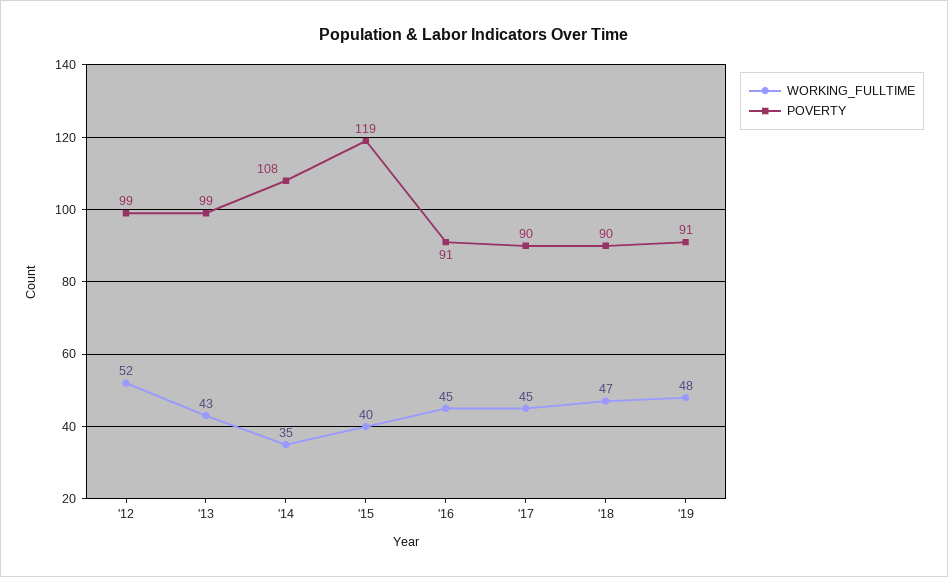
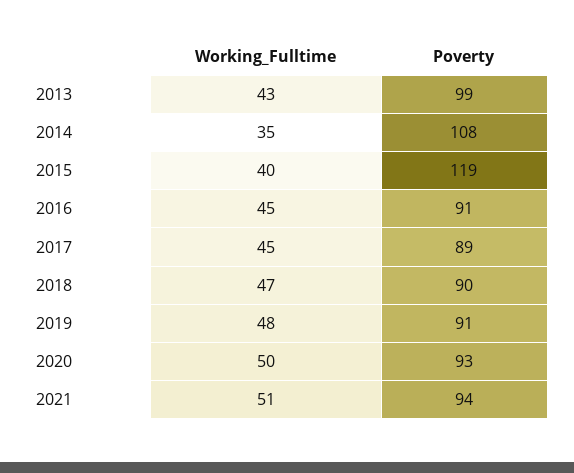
WORKING_FULLTIME, '12: 52 -> none
POVERTY, '12: 99 -> none
POVERTY, '17: 90 -> 89
WORKING_FULLTIME, 2020: none -> 50
POVERTY, 2020: none -> 93
WORKING_FULLTIME, 2021: none -> 51
POVERTY, 2021: none -> 94

